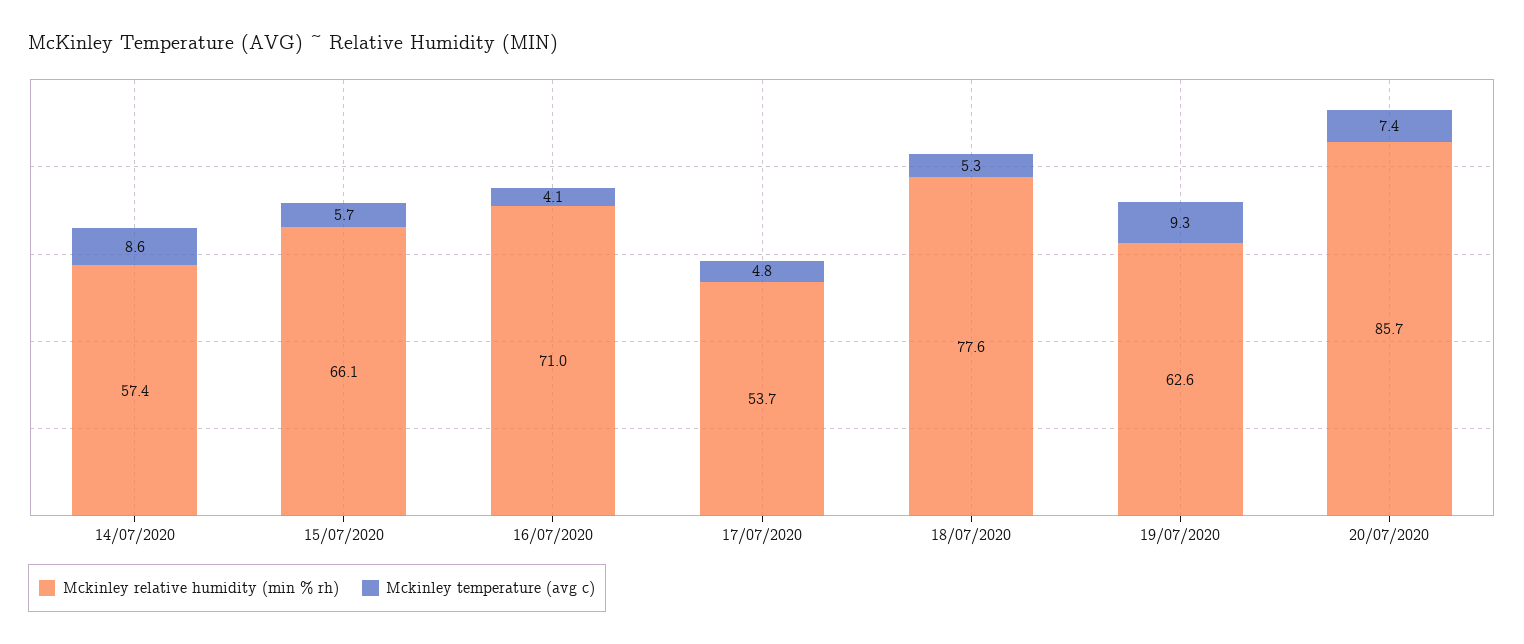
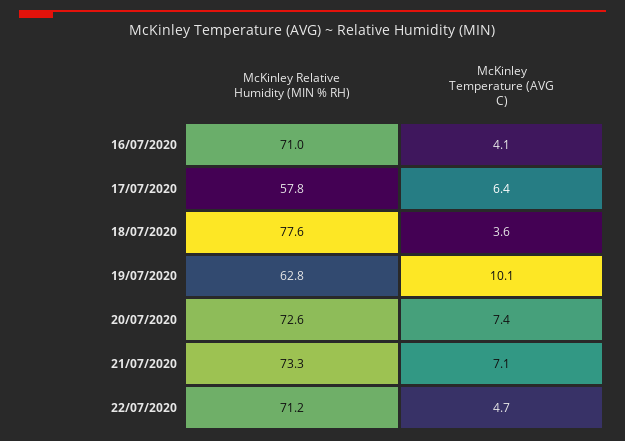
Mckinley relative humidity (min % rh), 14/07/2020: 57.4 -> none
Mckinley temperature (avg c), 14/07/2020: 8.6 -> none
Mckinley relative humidity (min % rh), 15/07/2020: 66.1 -> none
Mckinley temperature (avg c), 15/07/2020: 5.7 -> none
Mckinley relative humidity (min % rh), 17/07/2020: 53.7 -> 57.8
Mckinley temperature (avg c), 17/07/2020: 4.8 -> 6.4
Mckinley temperature (avg c), 18/07/2020: 5.3 -> 3.6
Mckinley relative humidity (min % rh), 19/07/2020: 62.6 -> 62.8
Mckinley temperature (avg c), 19/07/2020: 9.3 -> 10.1
Mckinley relative humidity (min % rh), 20/07/2020: 85.7 -> 72.6
Mckinley relative humidity (min % rh), 21/07/2020: none -> 73.3
Mckinley temperature (avg c), 21/07/2020: none -> 7.1
Mckinley relative humidity (min % rh), 22/07/2020: none -> 71.2
Mckinley temperature (avg c), 22/07/2020: none -> 4.7

